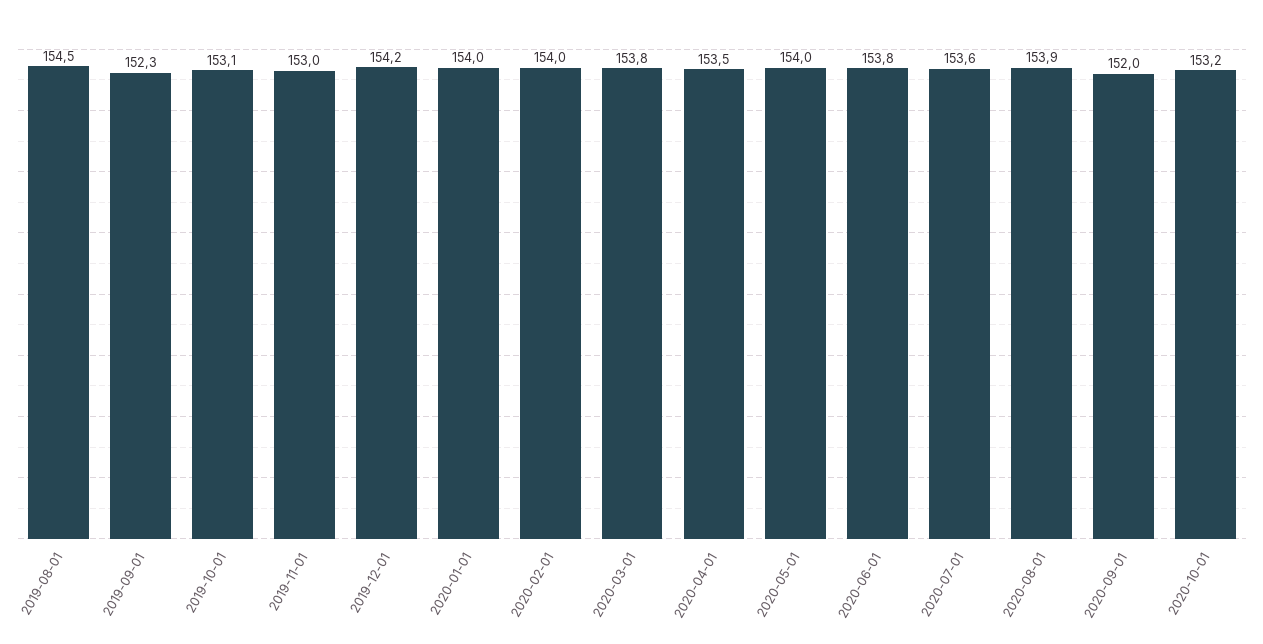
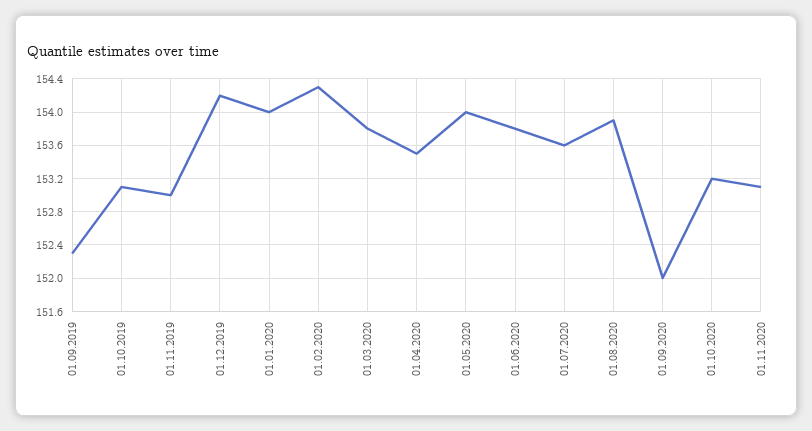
2019-08-01: 154.5 -> none
2020-02-01: 154 -> 154.3
01.11.2020: none -> 153.1

